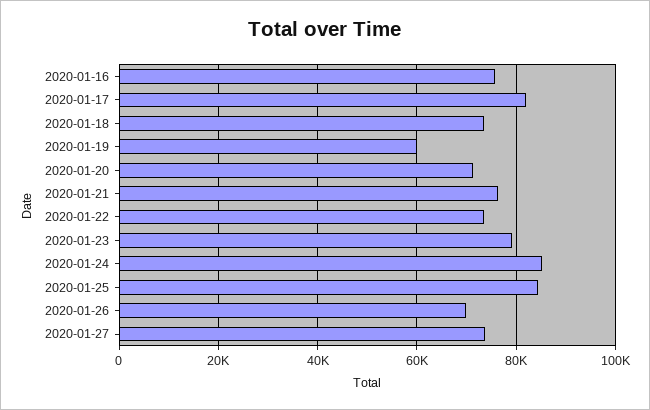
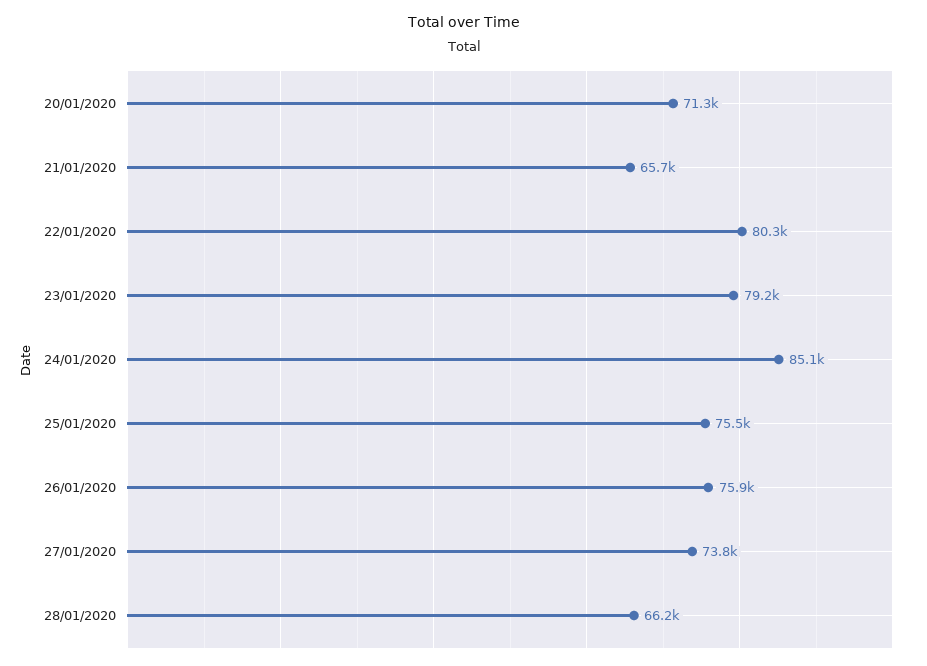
2020-01-16: 76000 -> none
2020-01-17: 82000 -> none
2020-01-18: 74000 -> none
2020-01-19: 60000 -> none
2020-01-21: 76000 -> 65700
2020-01-22: 74000 -> 80300
2020-01-25: 84000 -> 75500
2020-01-26: 70000 -> 75900
28/01/2020: none -> 66200

